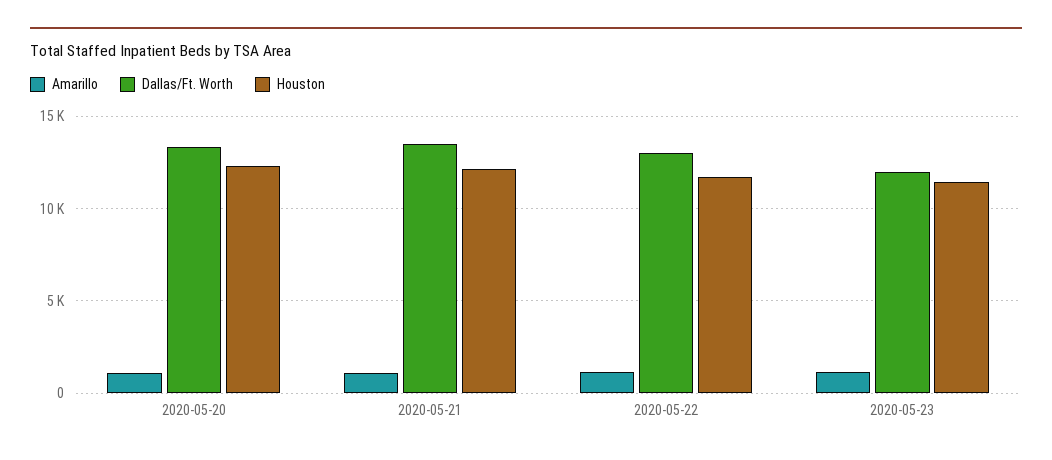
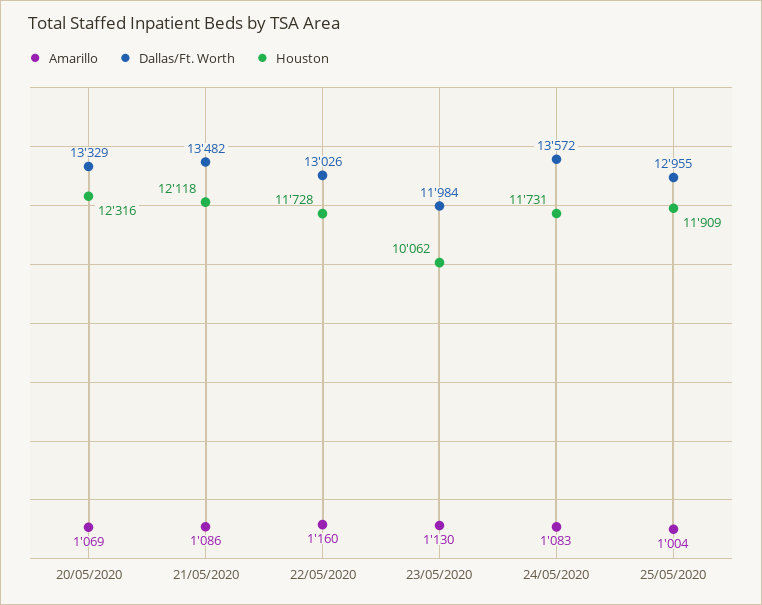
Houston, 2020-05-23: 11500 -> 10062
Amarillo, 24/05/2020: none -> 1083
Dallas/Ft. Worth, 24/05/2020: none -> 13572
Houston, 24/05/2020: none -> 11731
Amarillo, 25/05/2020: none -> 1004
Dallas/Ft. Worth, 25/05/2020: none -> 12955
Houston, 25/05/2020: none -> 11909

